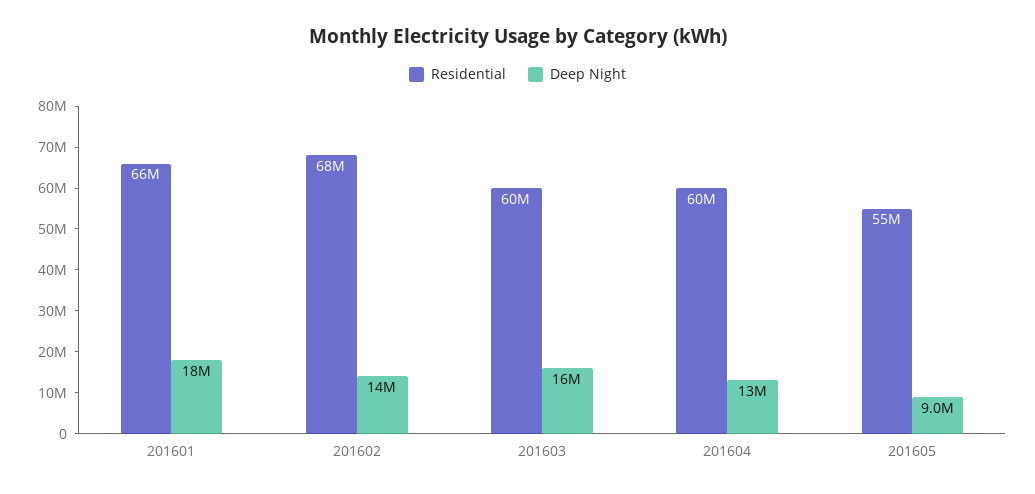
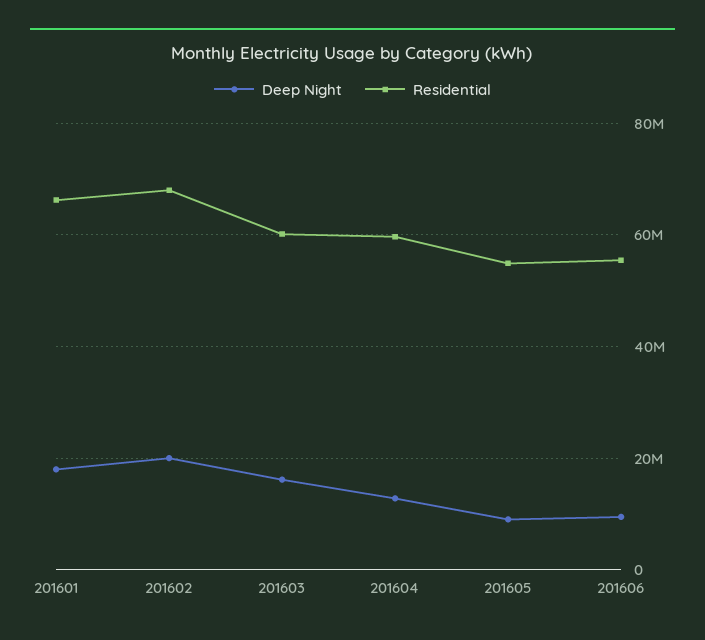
Deep Night, 201602: 14000000 -> 20000000
Deep Night, 201606: none -> 10000000
Residential, 201606: none -> 56000000

